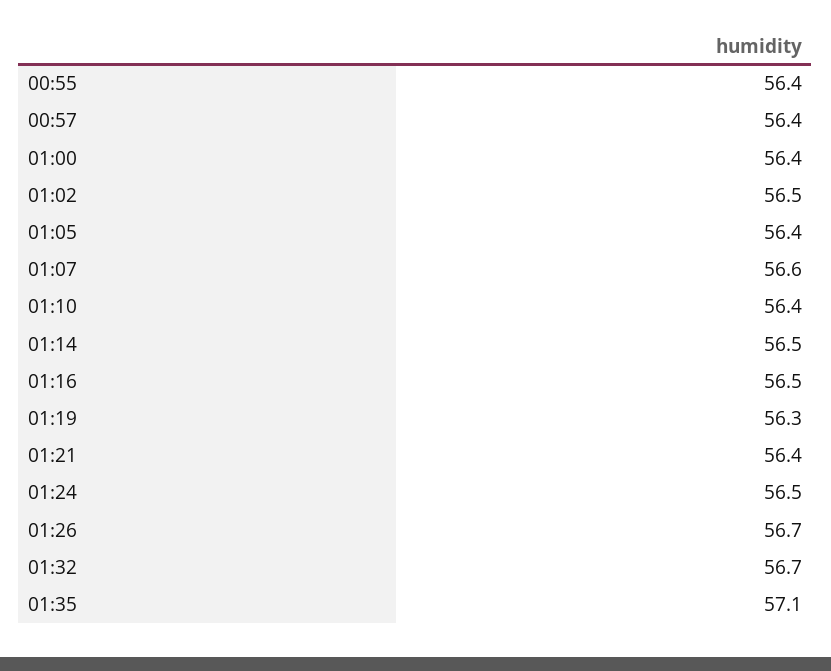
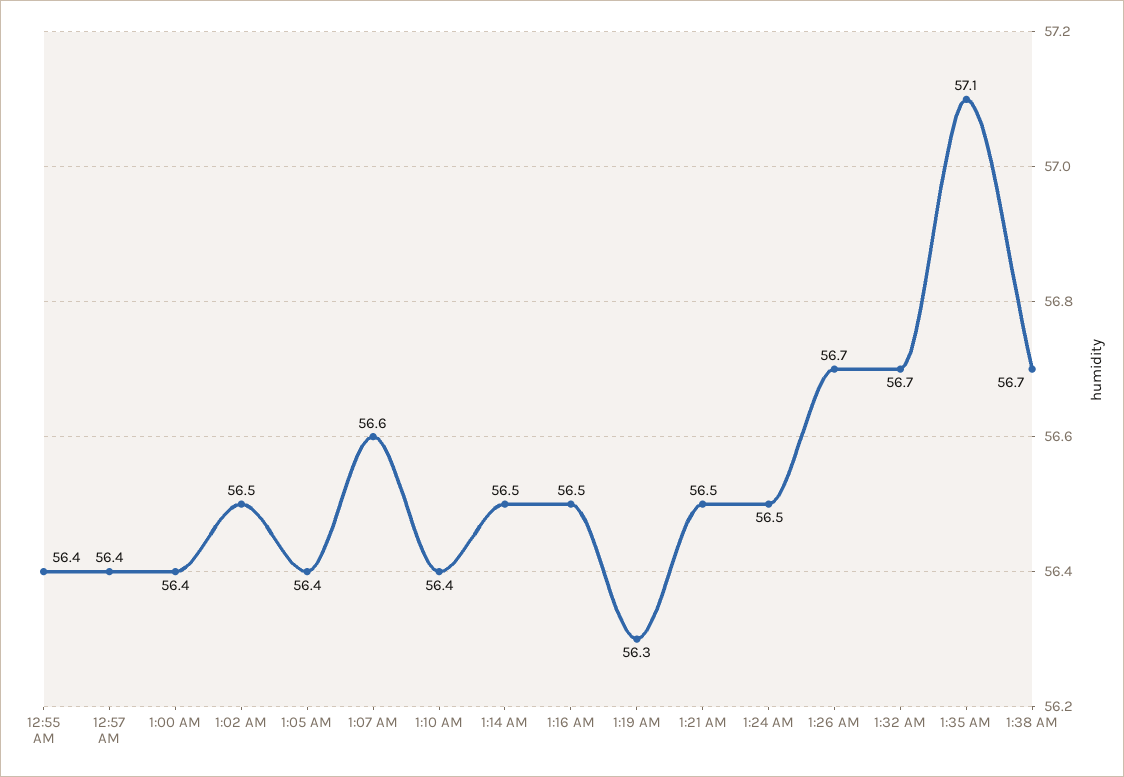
01:21: 56.4 -> 56.5
1:38 AM: none -> 56.7

